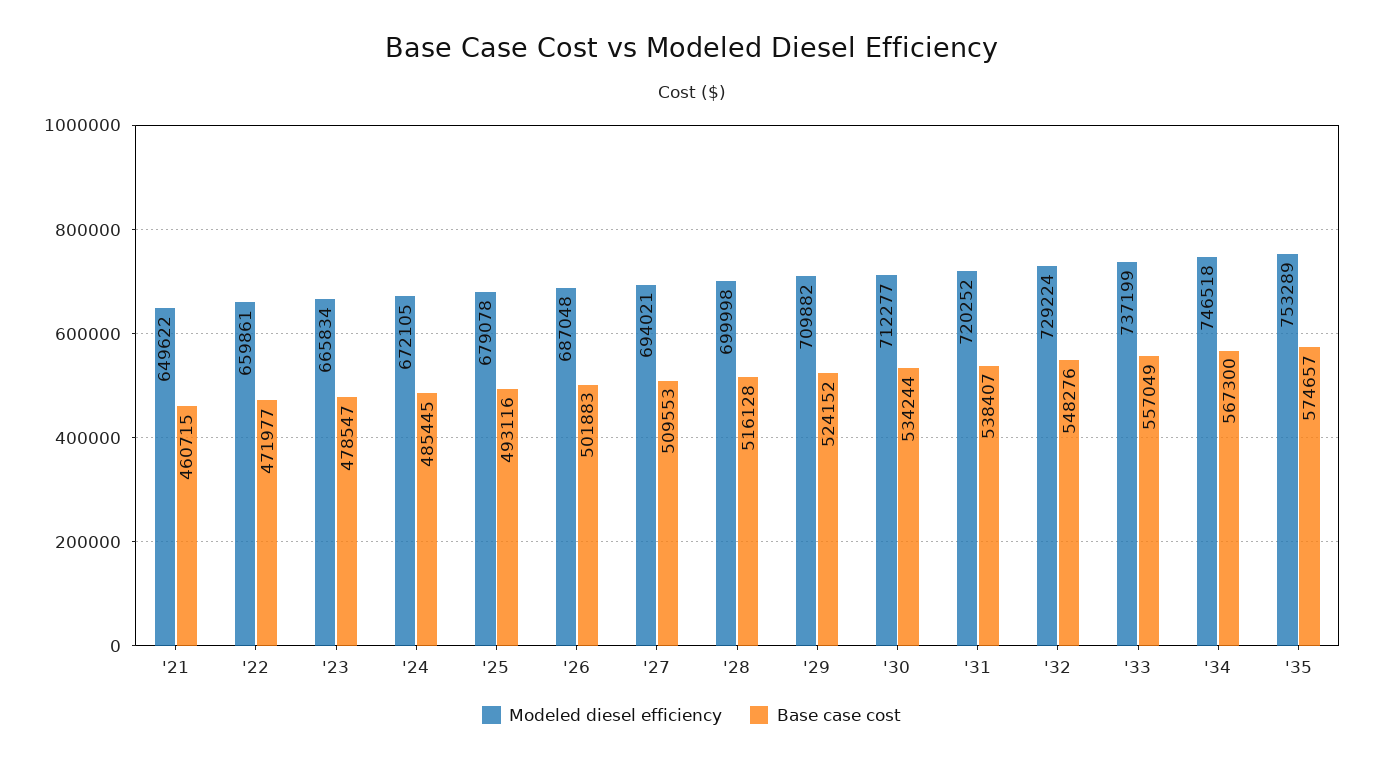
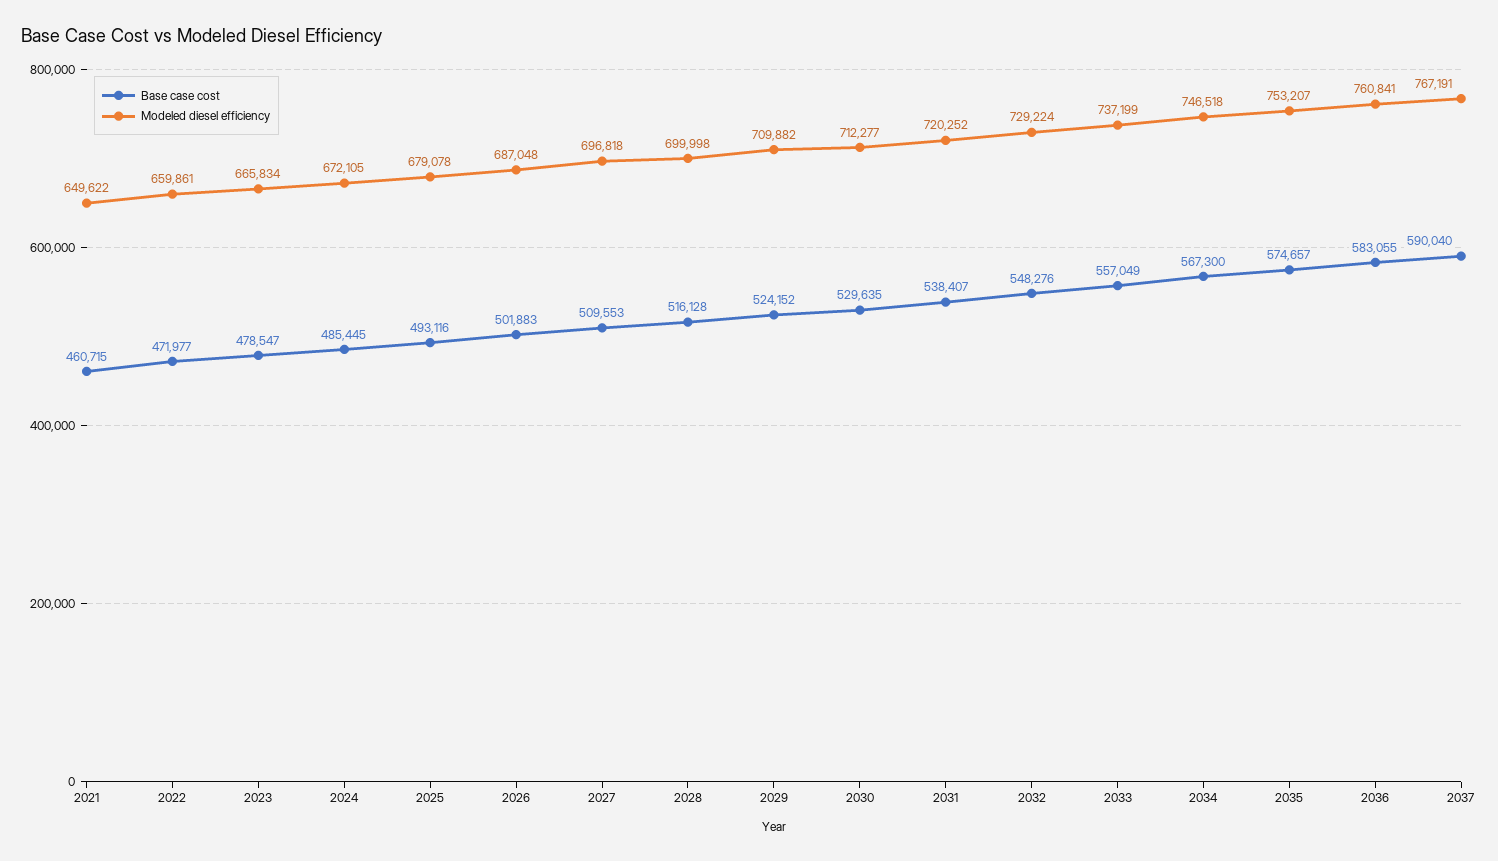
Modeled diesel efficiency, '27: 694021 -> 696818
Base case cost, '30: 534244 -> 529635
Modeled diesel efficiency, '35: 753289 -> 753207
Base case cost, 2036: none -> 583055
Modeled diesel efficiency, 2036: none -> 760841
Base case cost, 2037: none -> 590040
Modeled diesel efficiency, 2037: none -> 767191

